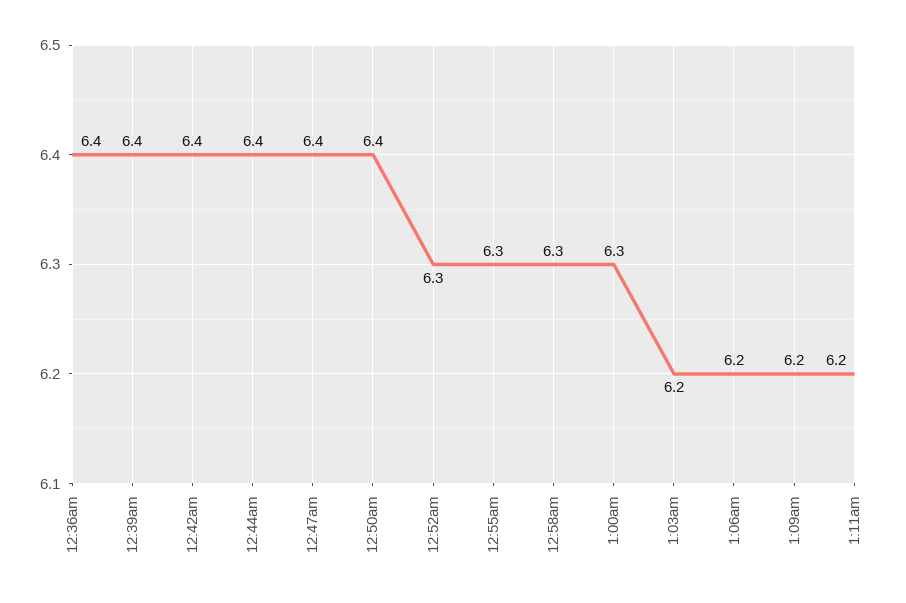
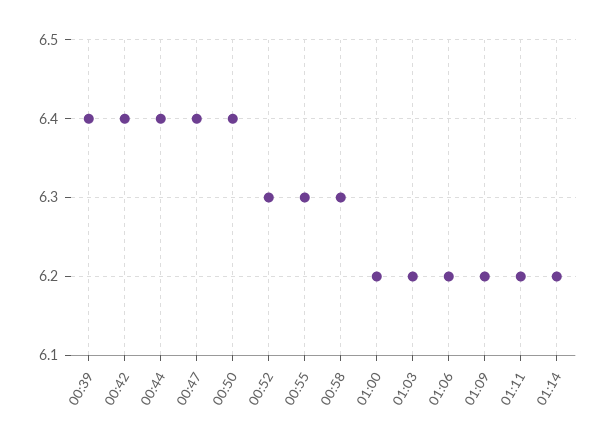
12:36am: 6.4 -> none
1:00am: 6.3 -> 6.2
01:14: none -> 6.2

